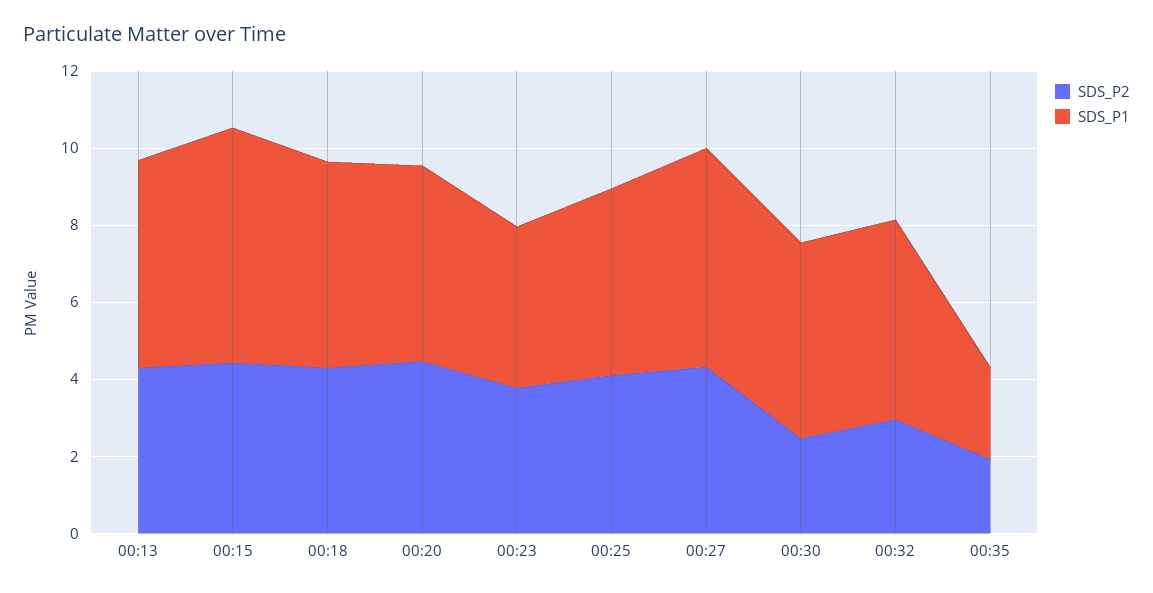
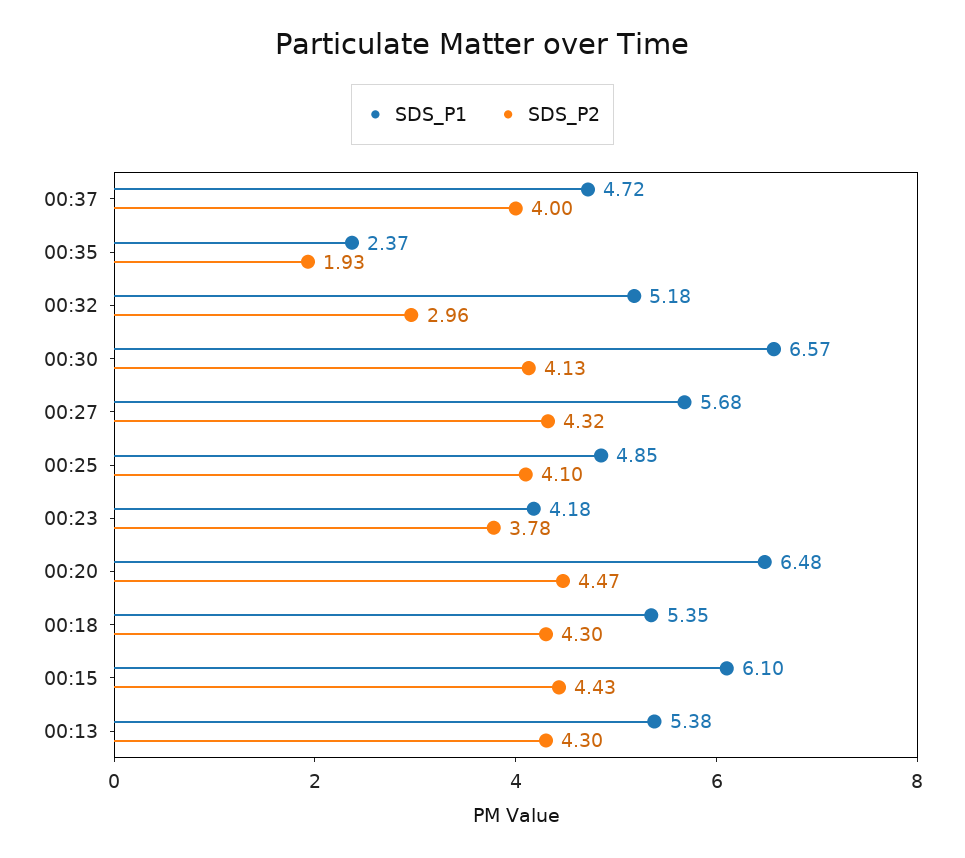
SDS_P1, 00:20: 5 -> 6.48
SDS_P2, 00:30: 2.5 -> 4.13
SDS_P1, 00:30: 5 -> 6.57
SDS_P1, 00:37: none -> 4.72
SDS_P2, 00:37: none -> 4

